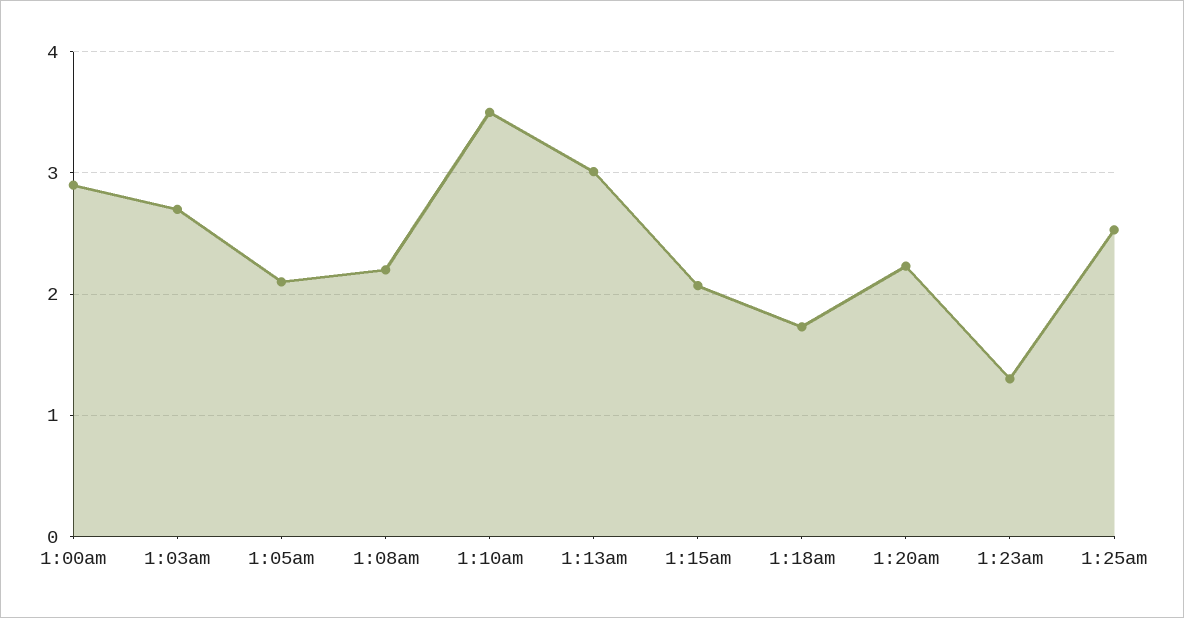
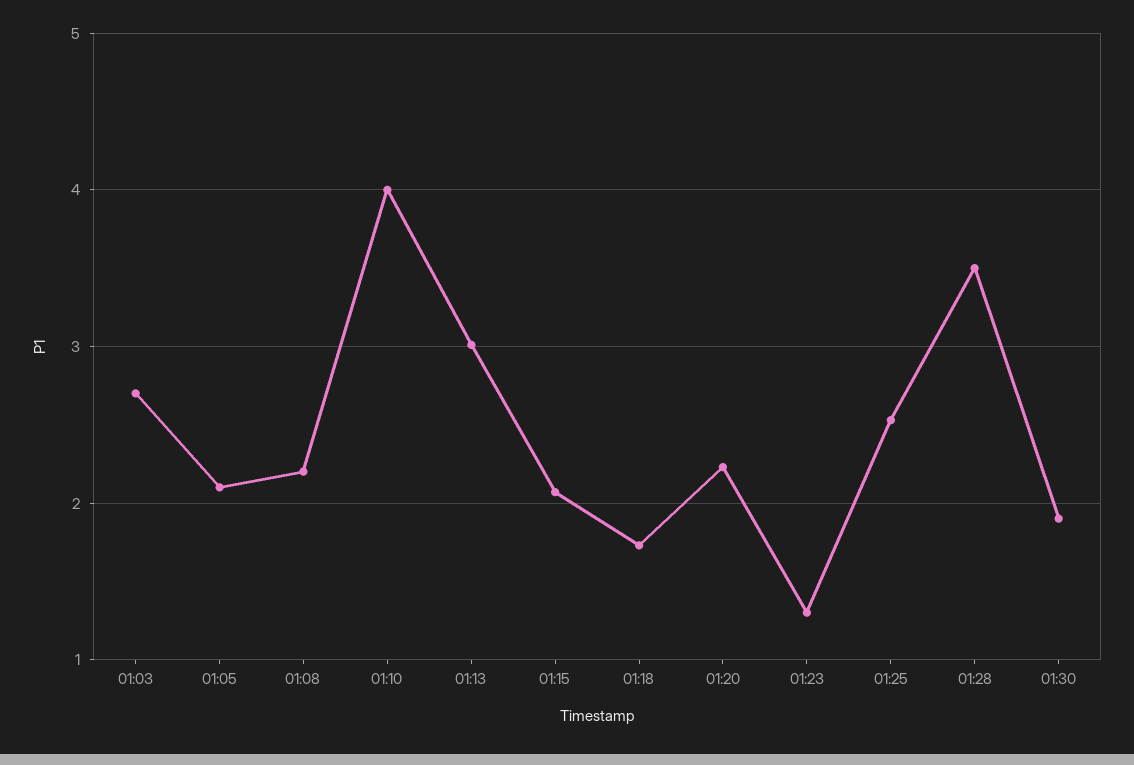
1:00am: 2.9 -> none
1:10am: 3.5 -> 4
01:28: none -> 3.5
01:30: none -> 1.9

